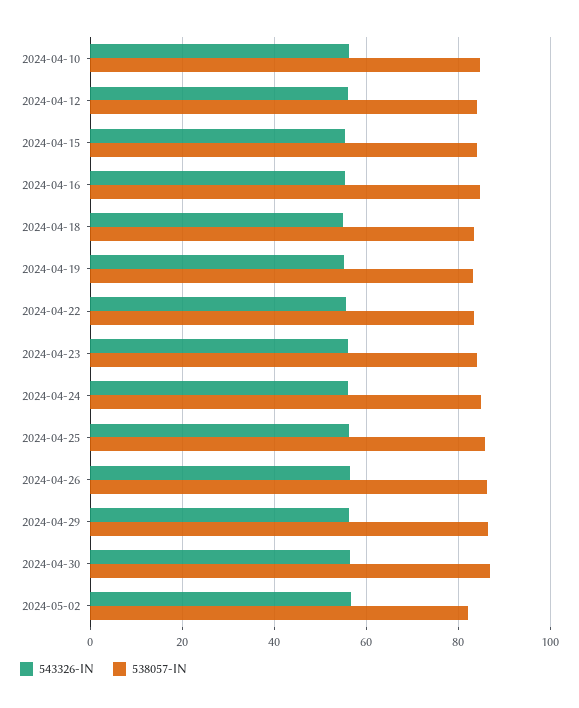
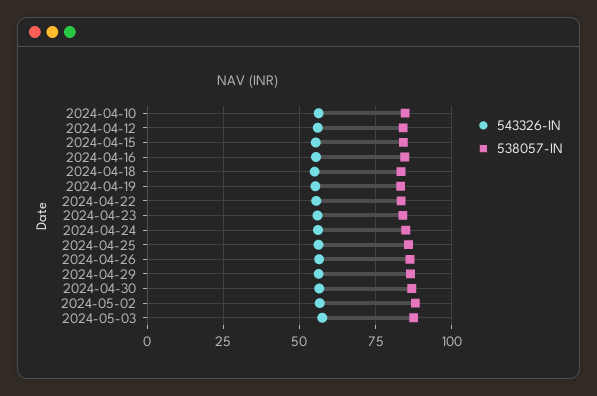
538057-IN, 2024-05-02: 82 -> 87.5
543326-IN, 2024-05-03: none -> 57.5
538057-IN, 2024-05-03: none -> 87.5

